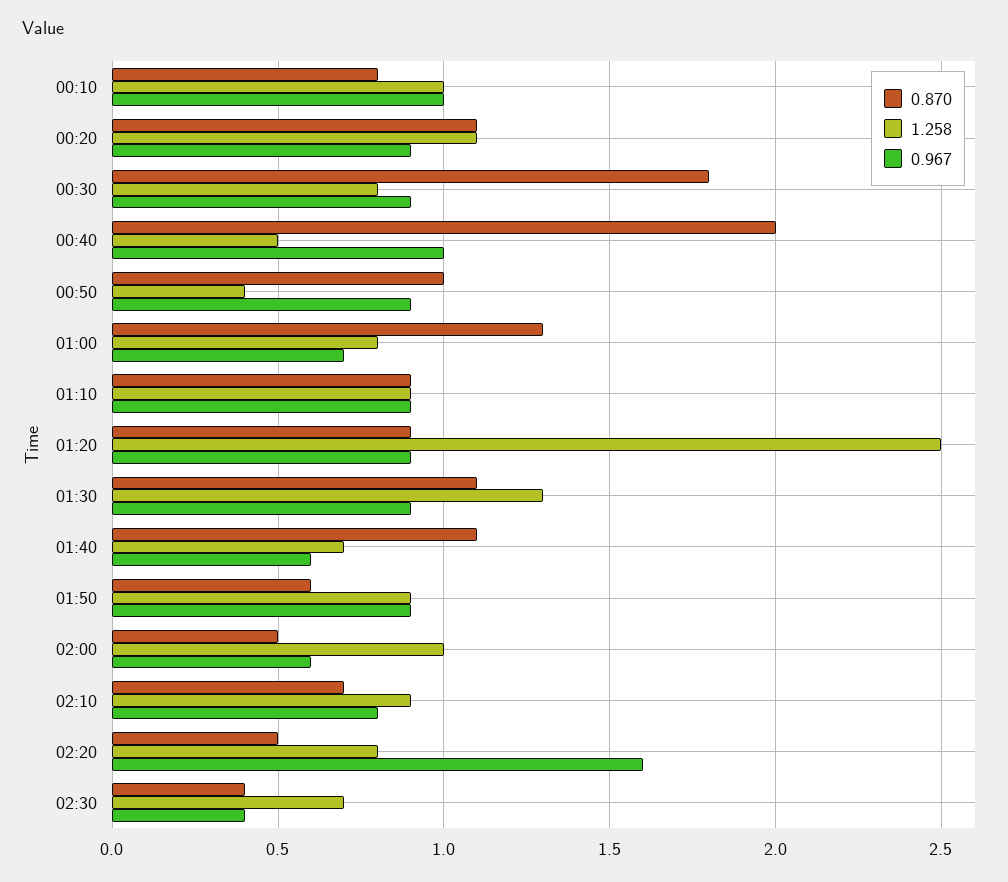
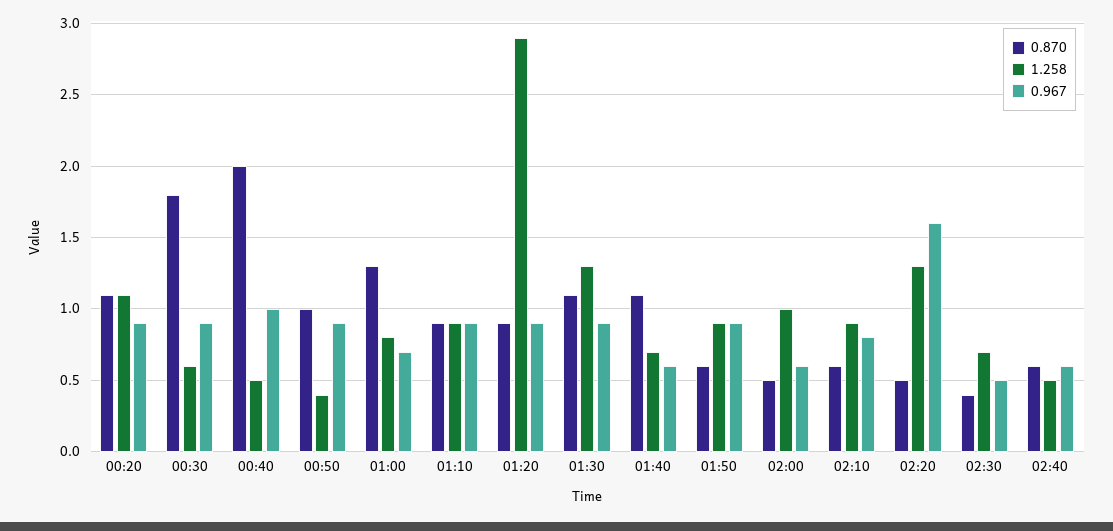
0.870, 00:10: 0.8 -> none
1.258, 00:10: 1 -> none
0.967, 00:10: 1 -> none
1.258, 00:30: 0.8 -> 0.6
1.258, 01:20: 2.5 -> 2.9
0.870, 02:10: 0.7 -> 0.6
1.258, 02:20: 0.8 -> 1.3
0.967, 02:30: 0.4 -> 0.5
0.870, 02:40: none -> 0.6
1.258, 02:40: none -> 0.5
0.967, 02:40: none -> 0.6

